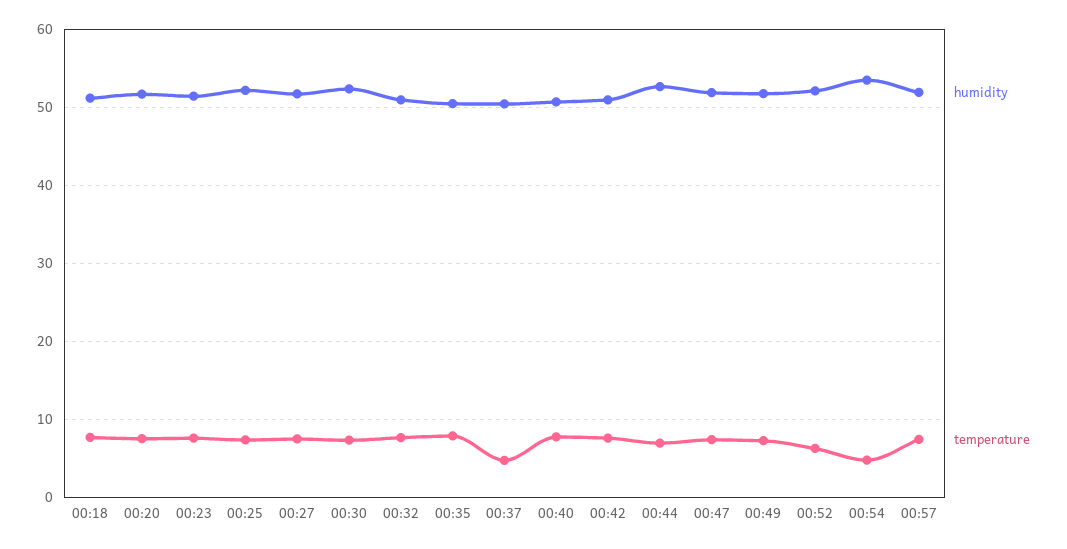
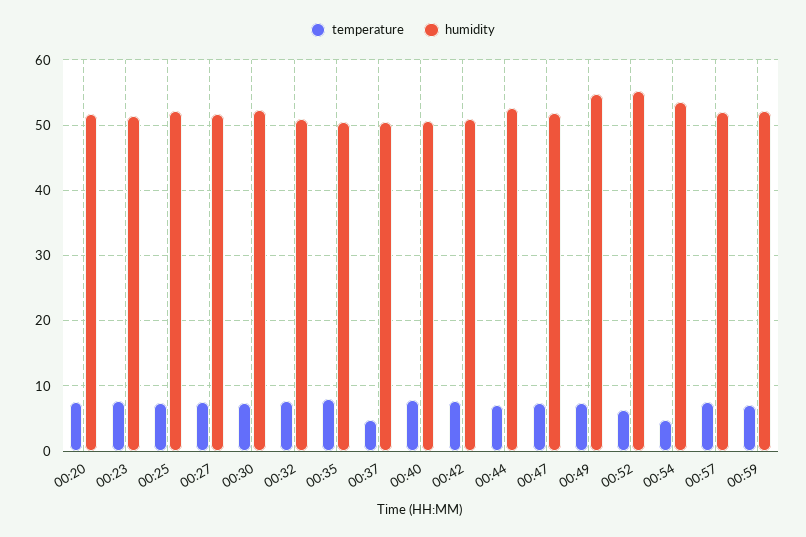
humidity, 00:18: 51 -> none
temperature, 00:18: 8 -> none
humidity, 00:49: 52 -> 55
humidity, 00:52: 52 -> 55
temperature, 00:59: none -> 7
humidity, 00:59: none -> 52

